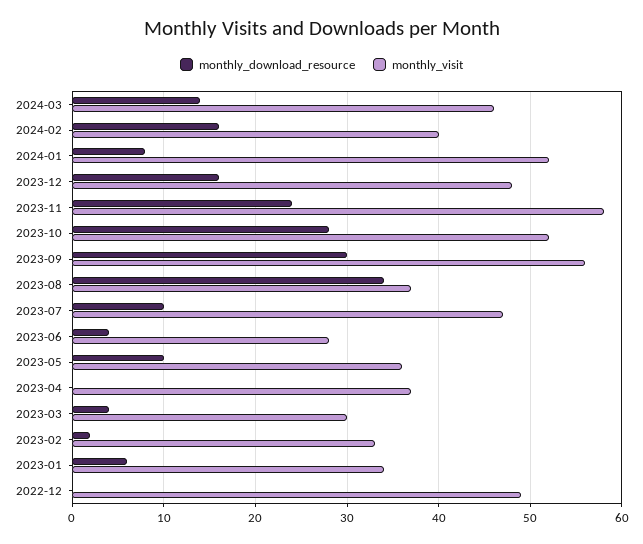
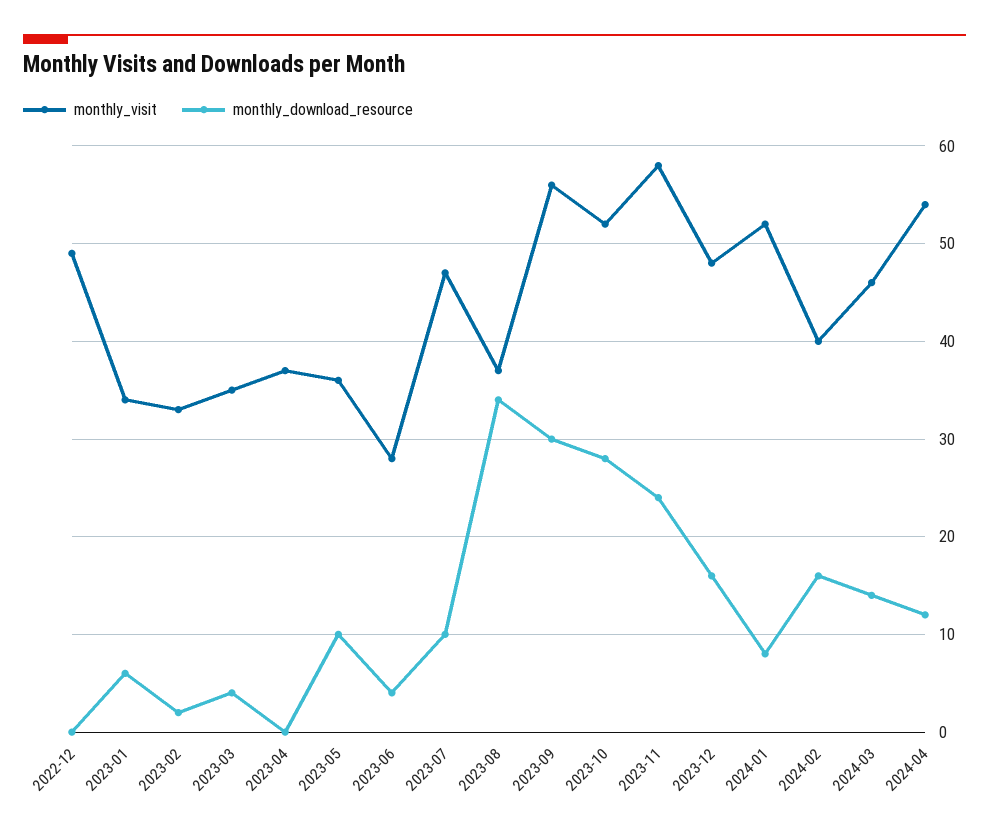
monthly_visit, 2023-03: 30 -> 35
monthly_visit, 2024-04: none -> 54
monthly_download_resource, 2024-04: none -> 12

